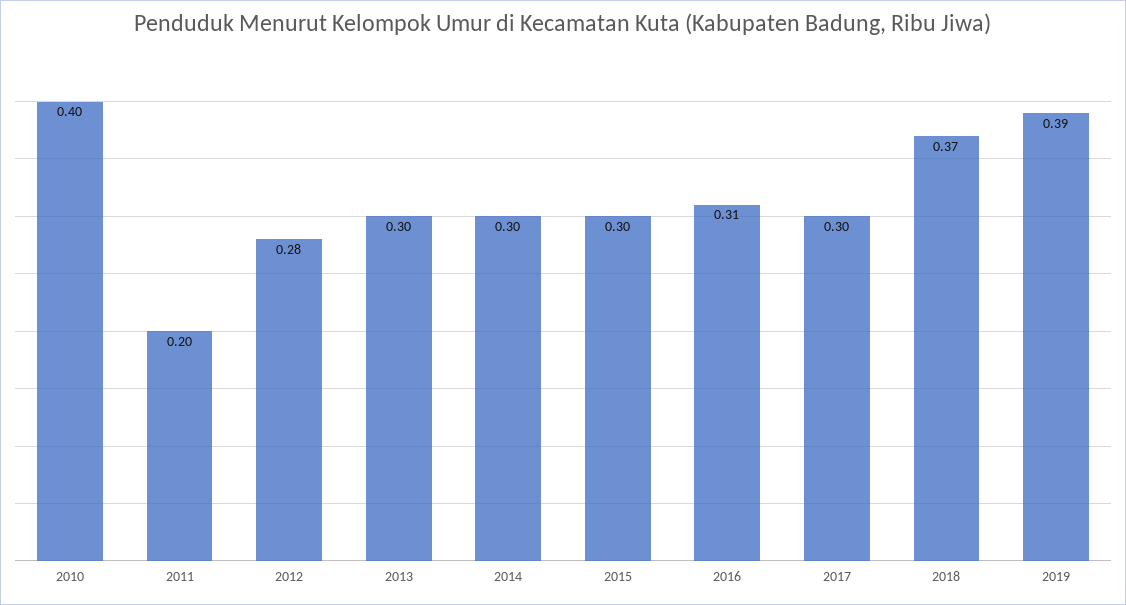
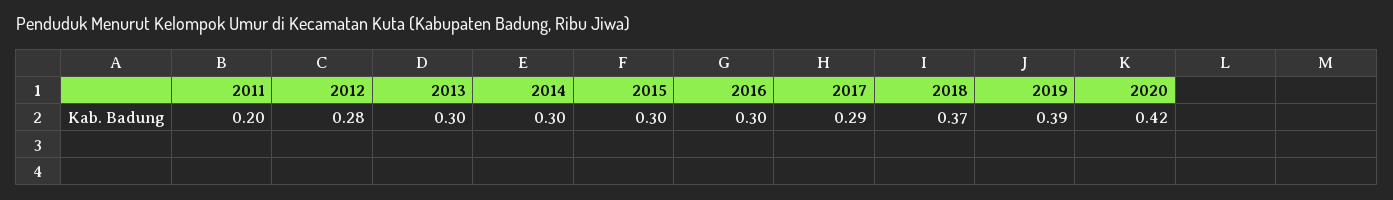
2010: 0.4 -> none
2016: 0.31 -> 0.3
2017: 0.3 -> 0.29
2020: none -> 0.42

